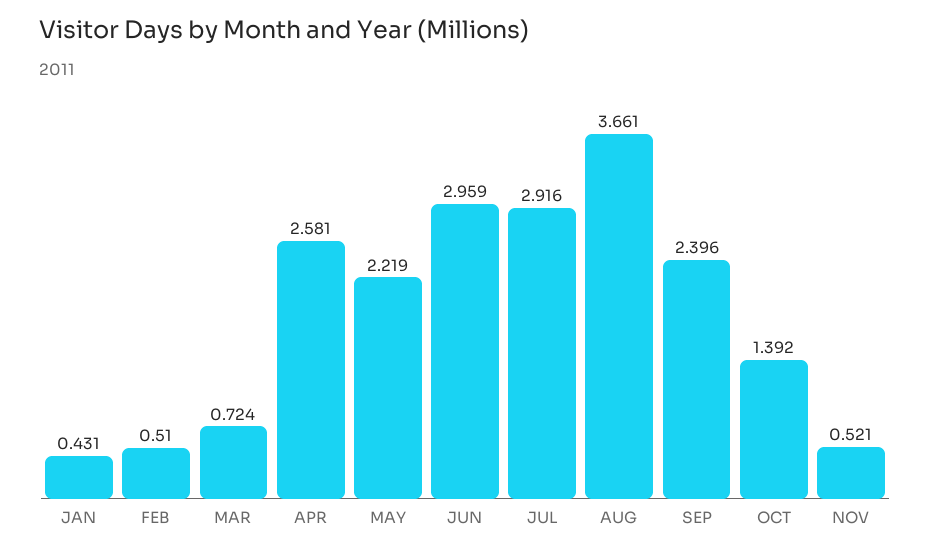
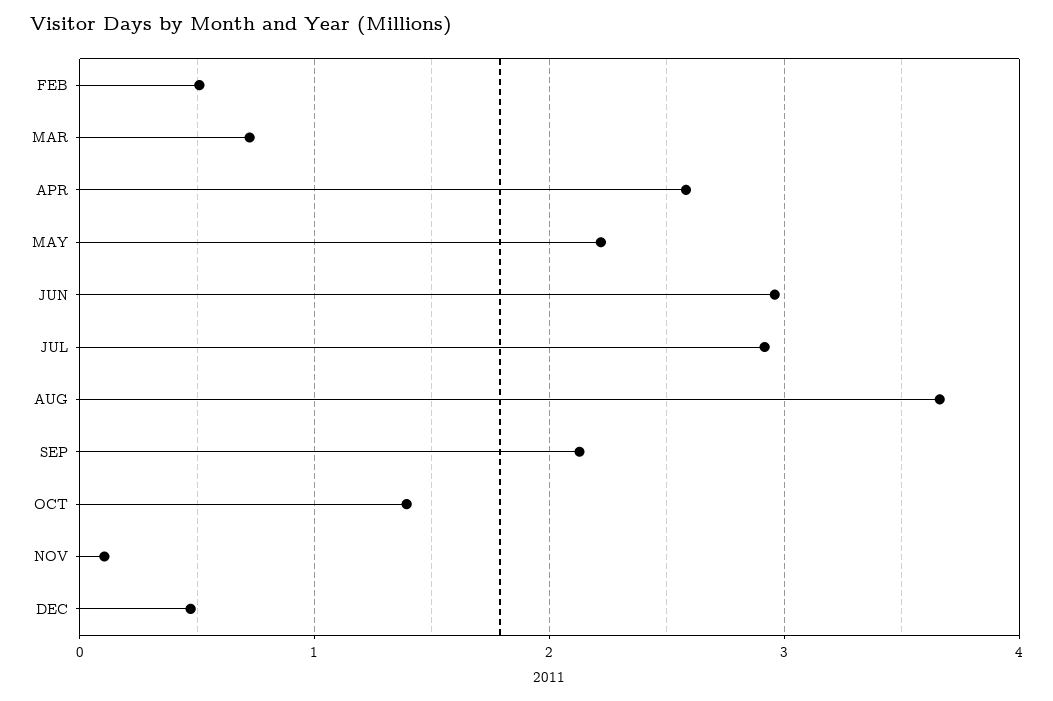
JAN: 0.431 -> none
SEP: 2.396 -> 2.1
NOV: 0.521 -> 0.1
DEC: none -> 0.5

